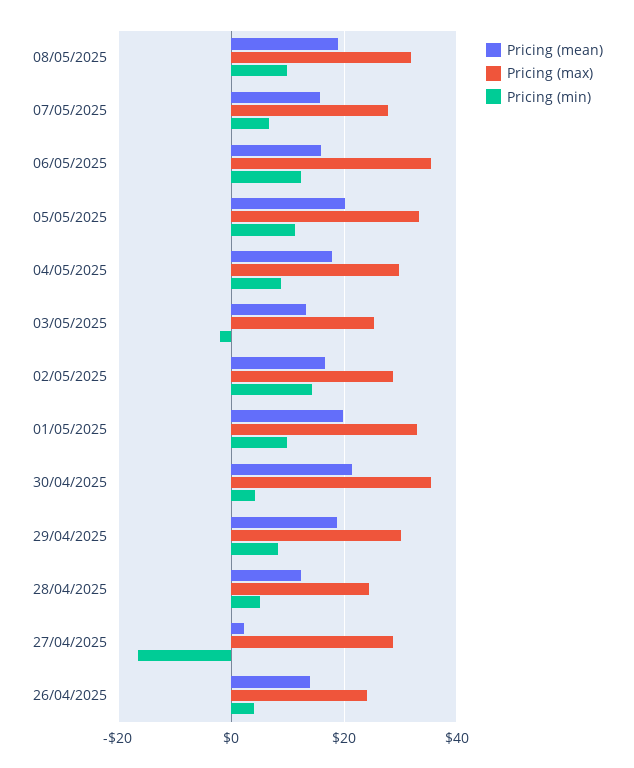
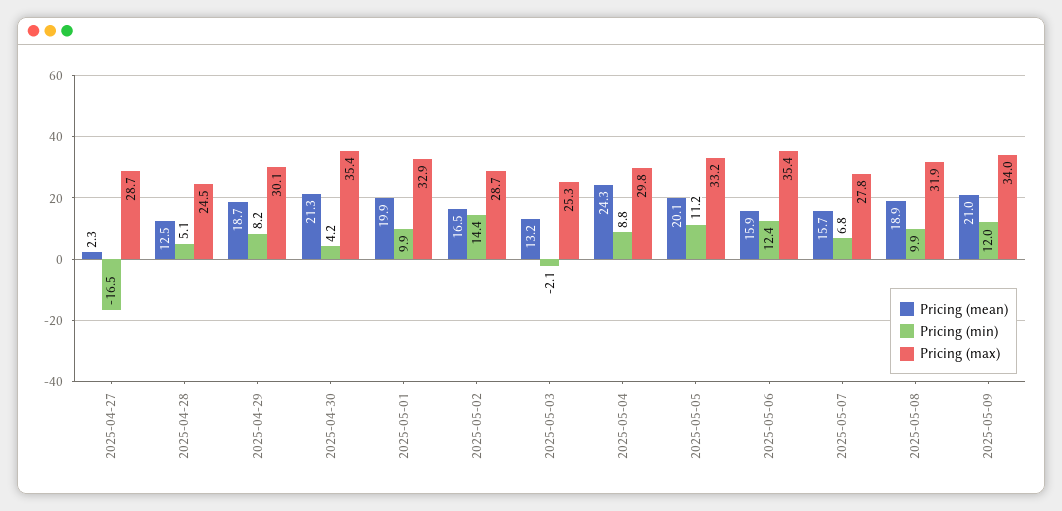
Pricing (mean), 04/05/2025: 18 -> 24.3
Pricing (mean), 26/04/2025: 14 -> none
Pricing (max), 26/04/2025: 24 -> none
Pricing (min), 26/04/2025: 4 -> none
Pricing (mean), 2025-05-09: none -> 21
Pricing (min), 2025-05-09: none -> 12
Pricing (max), 2025-05-09: none -> 34

